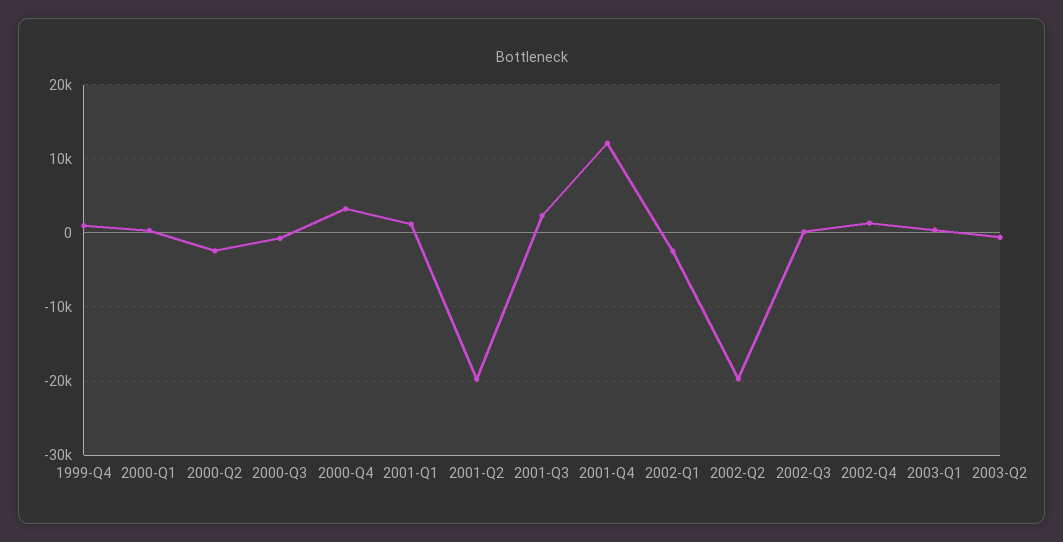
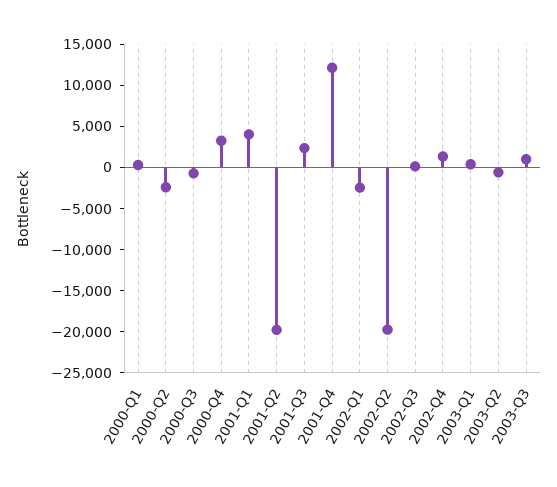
1999-Q4: 1000 -> none
2001-Q1: 1000 -> 4000
2003-Q3: none -> 1000

